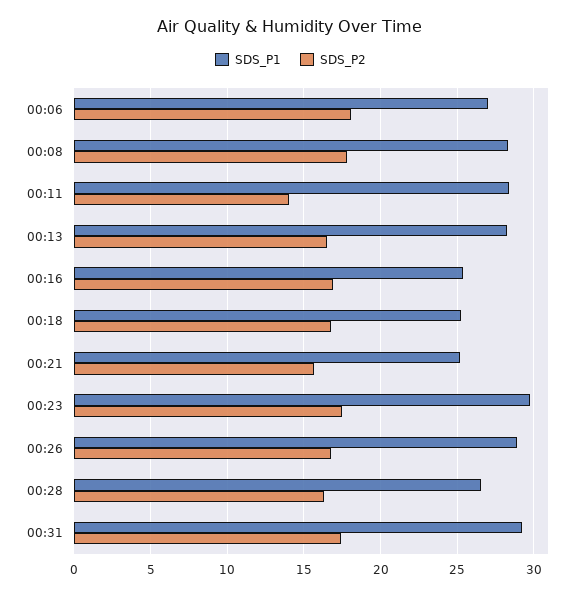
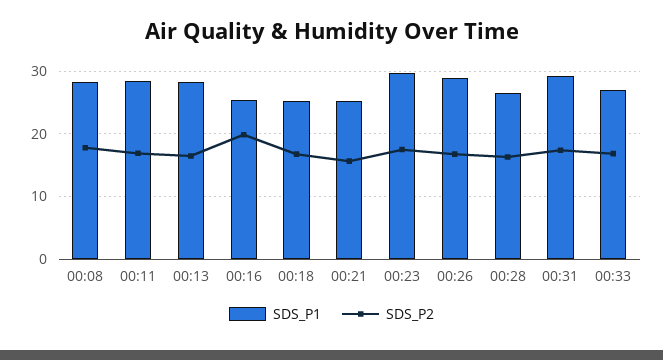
SDS_P1, 00:06: 27 -> none
SDS_P2, 00:06: 18 -> none
SDS_P2, 00:11: 14 -> 17
SDS_P2, 00:16: 17 -> 20
SDS_P1, 00:33: none -> 27
SDS_P2, 00:33: none -> 17

